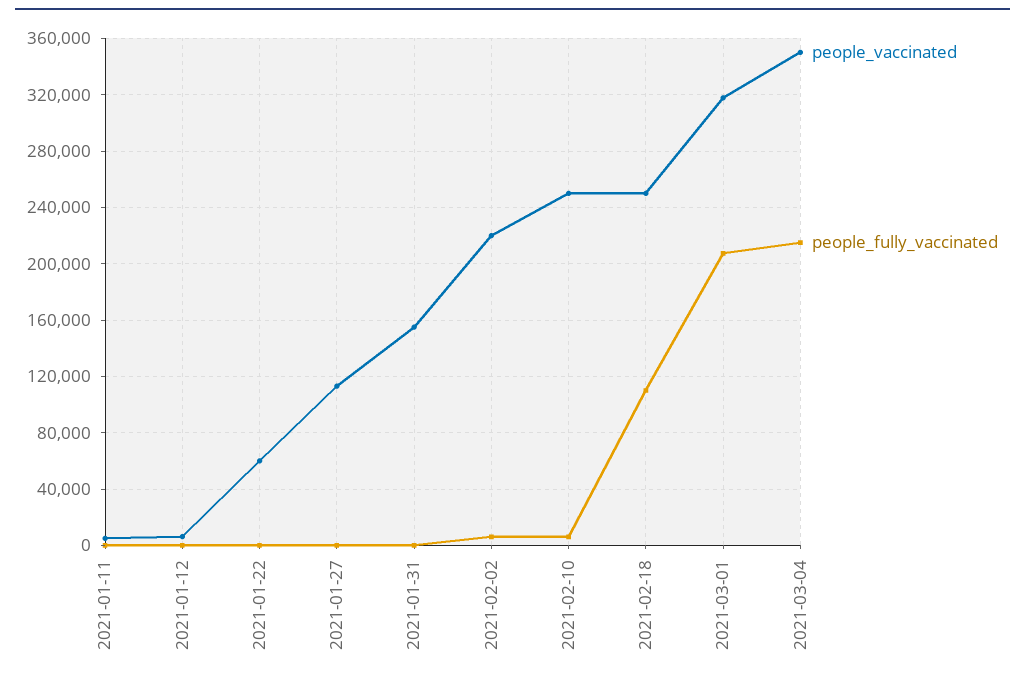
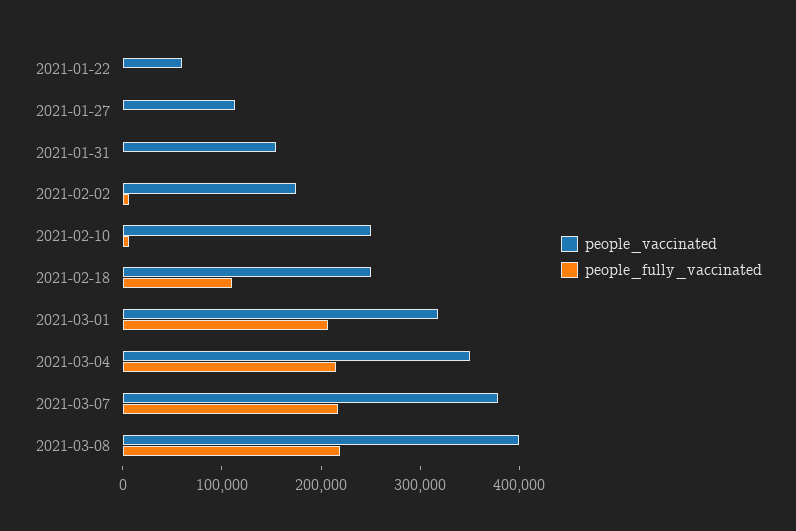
people_vaccinated, 2021-01-11: 5000 -> none
people_fully_vaccinated, 2021-01-11: 0 -> none
people_vaccinated, 2021-01-12: 5000 -> none
people_fully_vaccinated, 2021-01-12: 0 -> none
people_vaccinated, 2021-02-02: 220000 -> 180000
people_vaccinated, 2021-03-07: none -> 380000
people_fully_vaccinated, 2021-03-07: none -> 220000
people_vaccinated, 2021-03-08: none -> 400000
people_fully_vaccinated, 2021-03-08: none -> 220000

